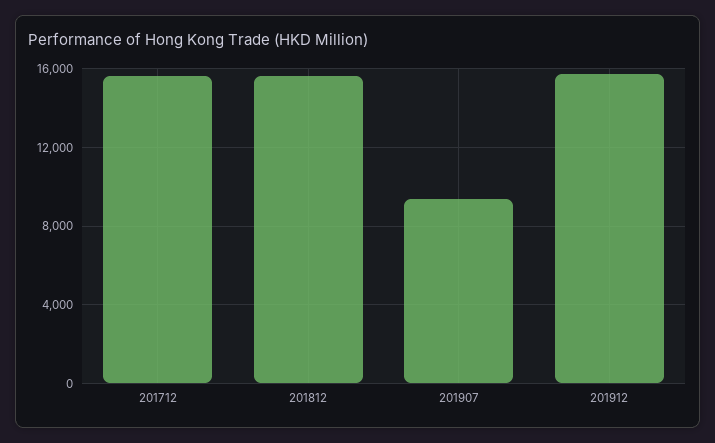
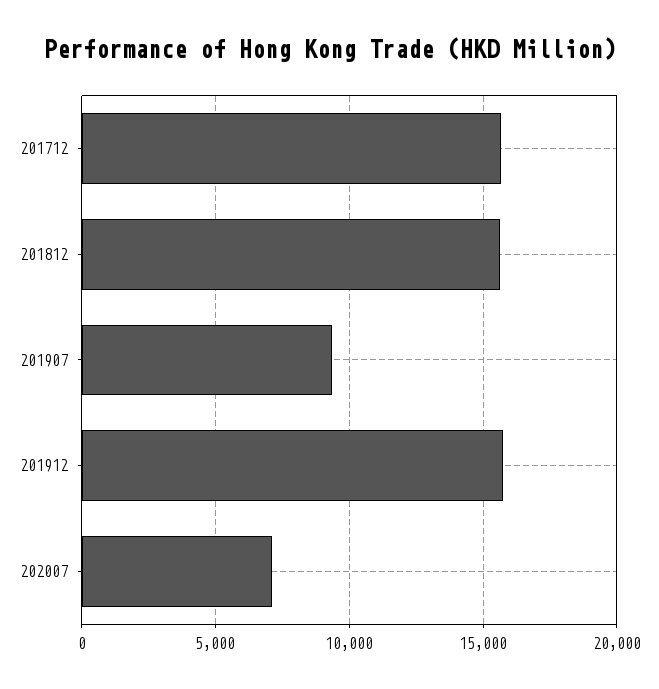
202007: none -> 7000

